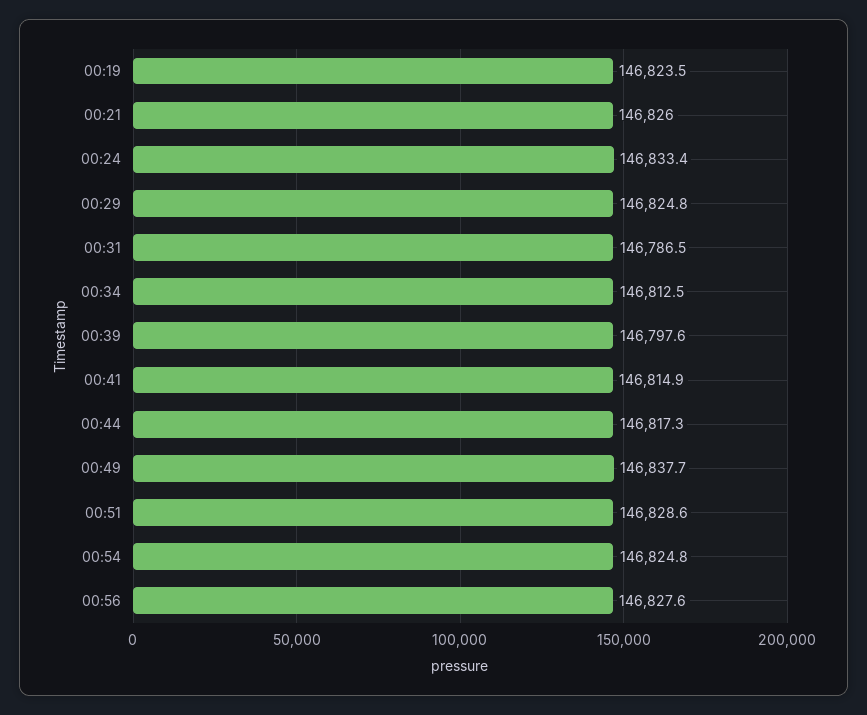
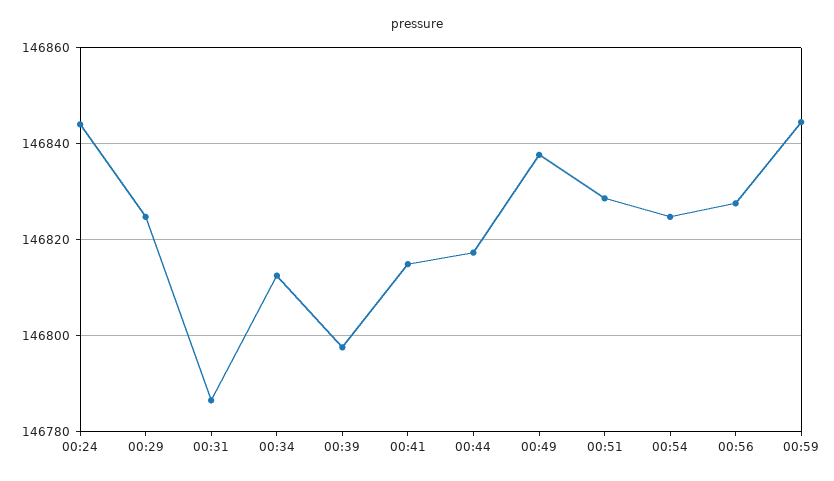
00:19: 146823.5 -> none
00:21: 146826 -> none
00:24: 146833.4 -> 146844
00:59: none -> 146844

